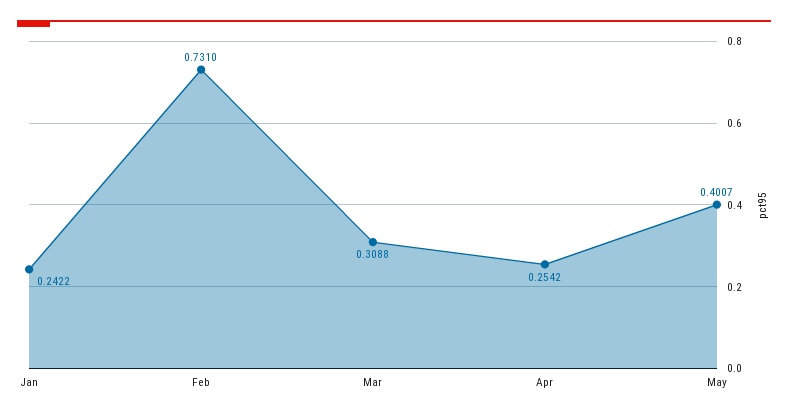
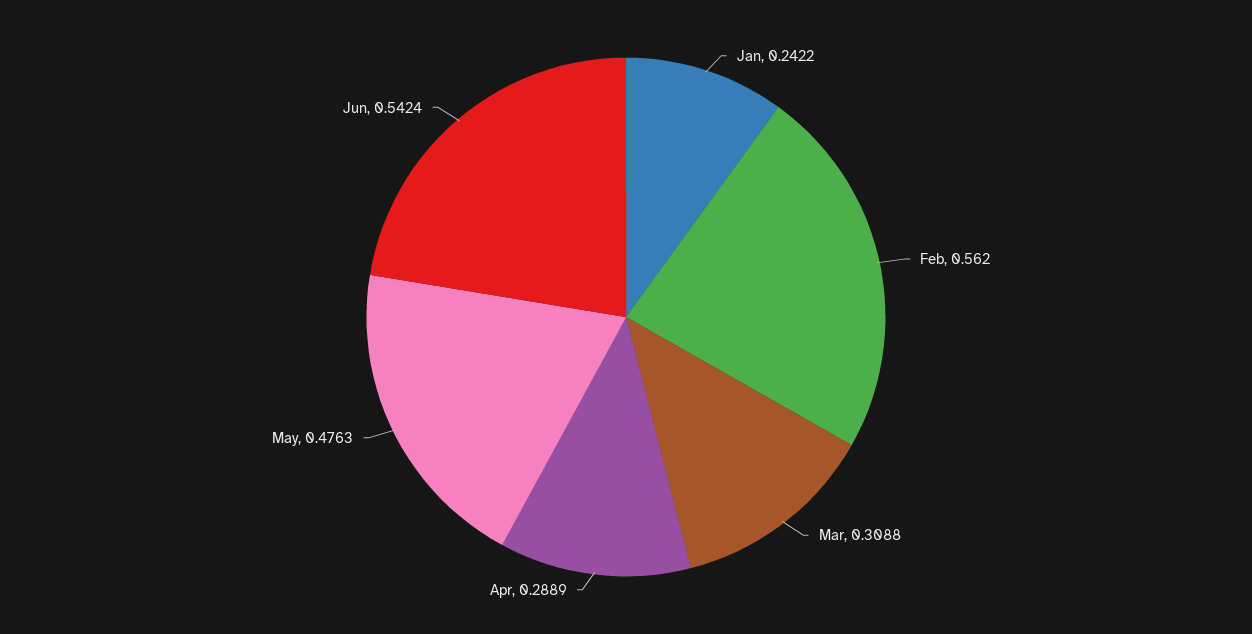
Feb: 0.731 -> 0.562
Apr: 0.2542 -> 0.2889
May: 0.4007 -> 0.4763
Jun: none -> 0.5424

